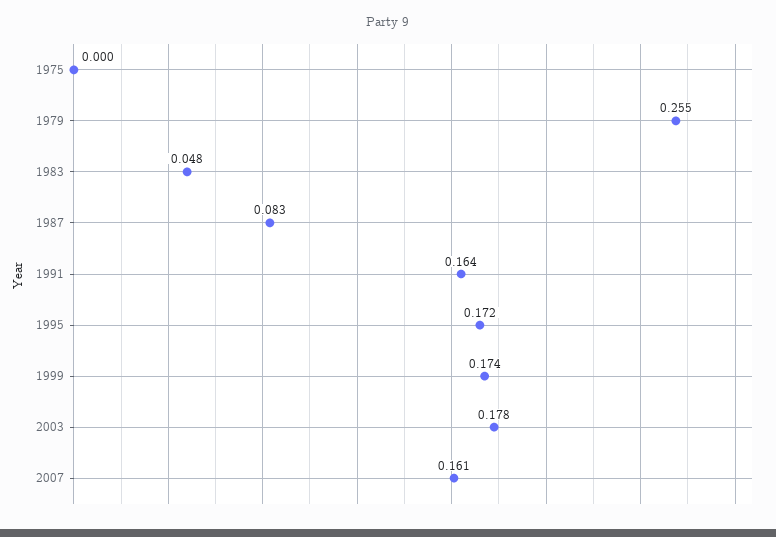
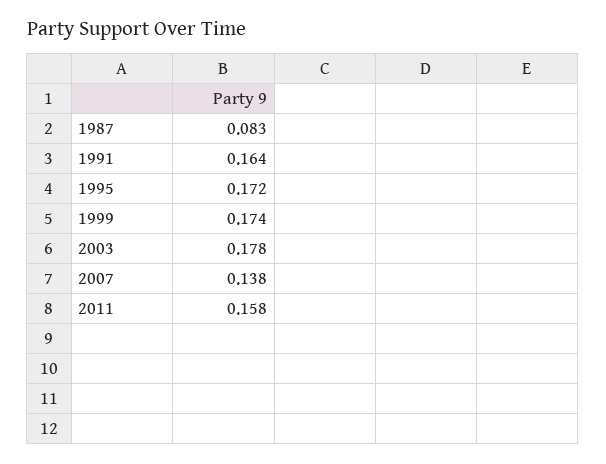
1975: 0 -> none
1979: 0.255 -> none
1983: 0.048 -> none
2007: 0.161 -> 0.138
2011: none -> 0.158

